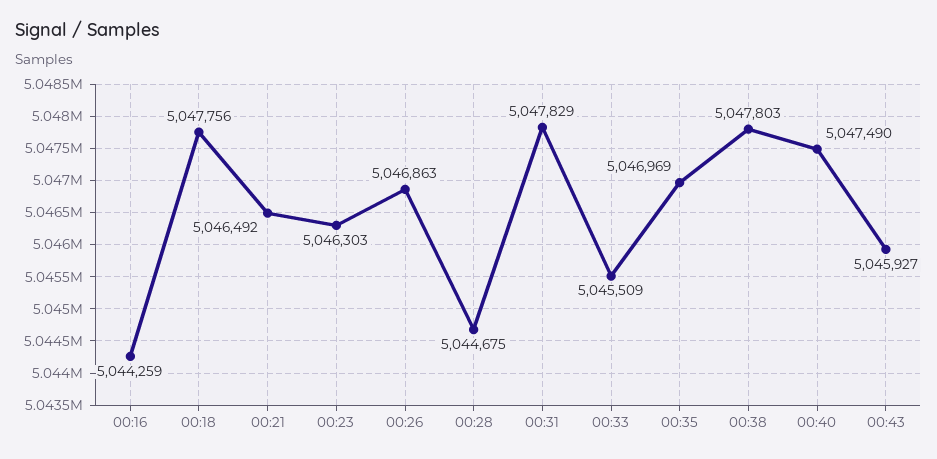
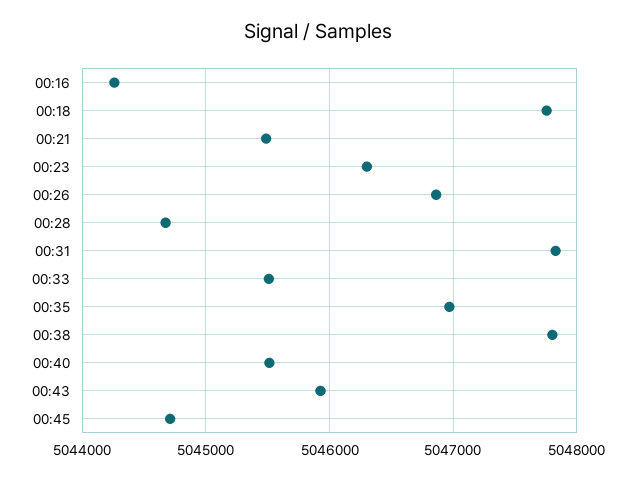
00:21: 5046492 -> 5045500
00:40: 5047490 -> 5045500
00:45: none -> 5044700

